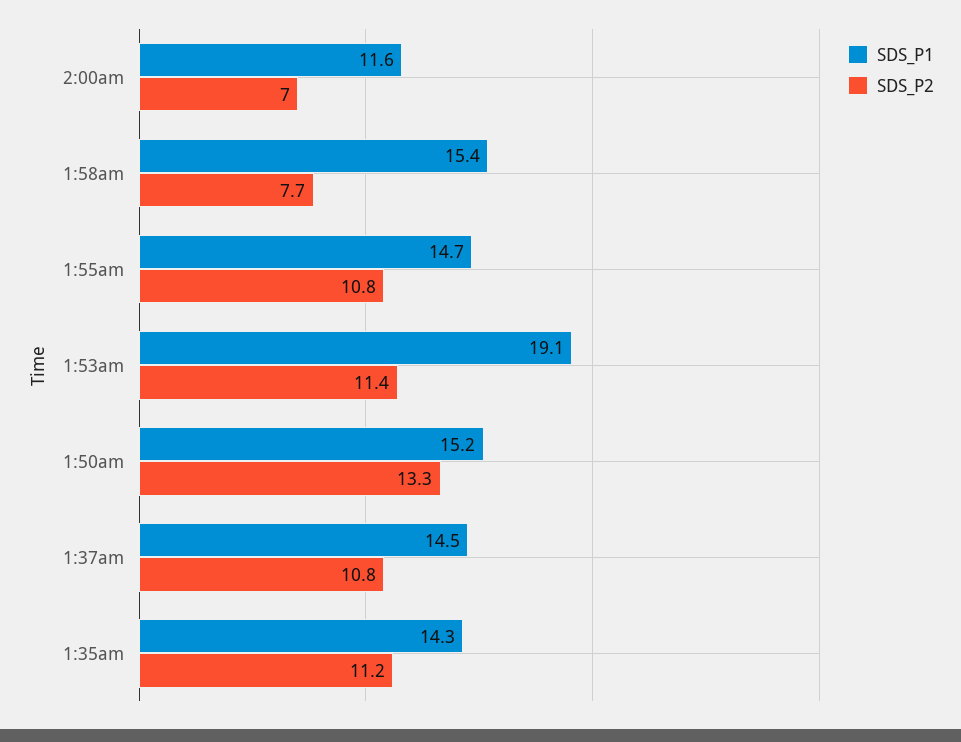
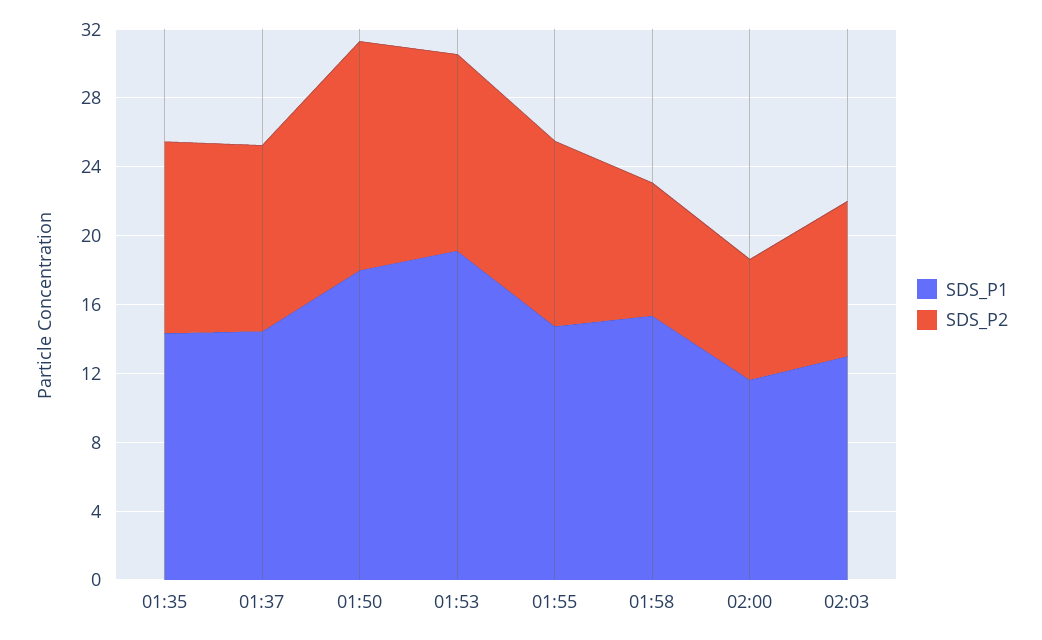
SDS_P1, 1:50am: 15.2 -> 18
SDS_P1, 02:03: none -> 13
SDS_P2, 02:03: none -> 9

